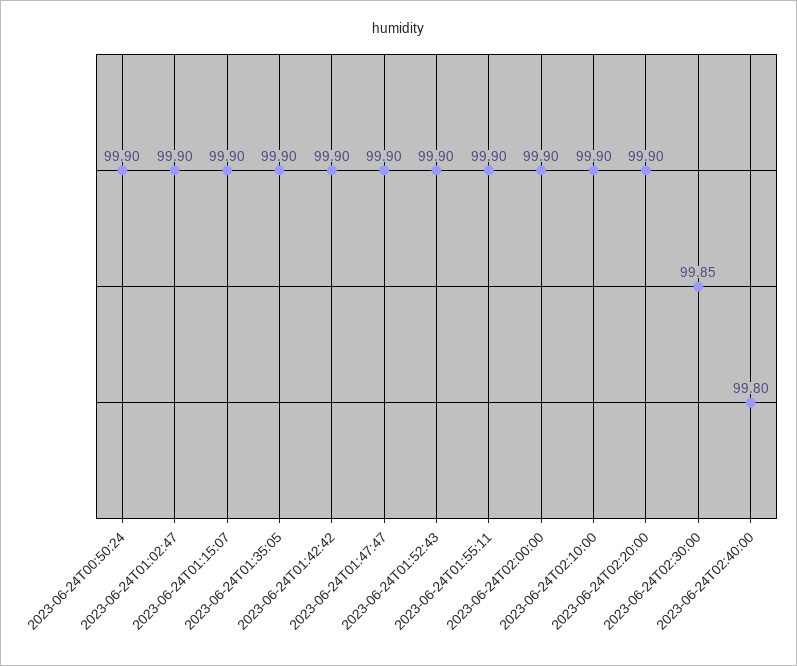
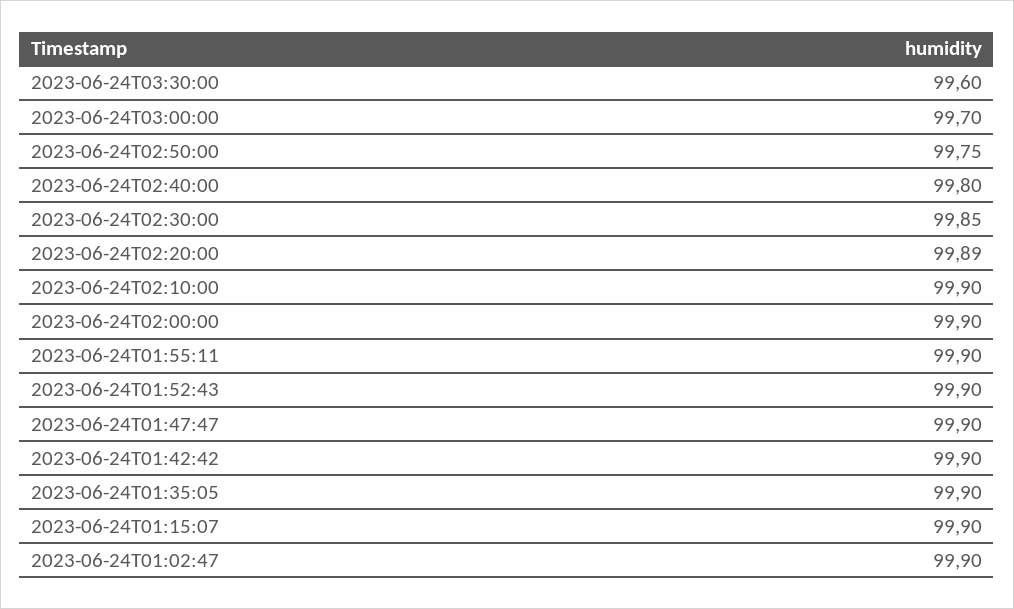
2023-06-24T00:50:24: 99.9 -> none
2023-06-24T02:20:00: 99.9 -> 99.89
2023-06-24T03:30:00: none -> 99.6
2023-06-24T03:00:00: none -> 99.7
2023-06-24T02:50:00: none -> 99.75

